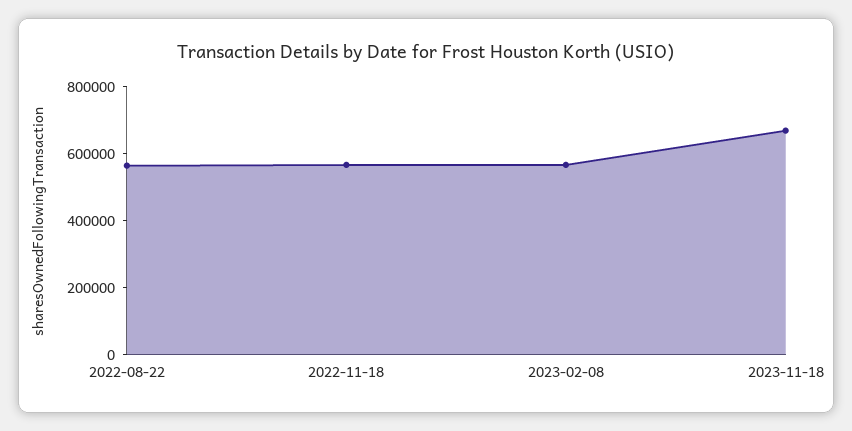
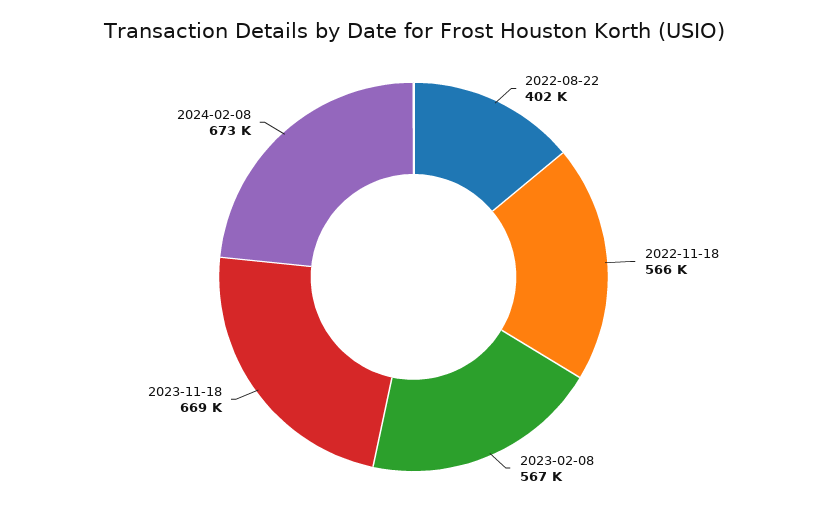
2022-08-22: 550000 -> 402000
2024-02-08: none -> 673000

